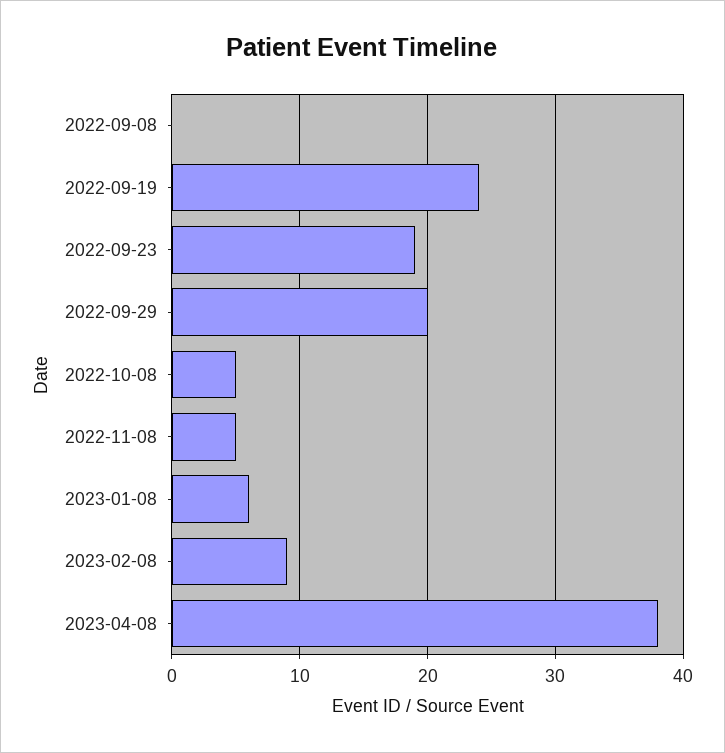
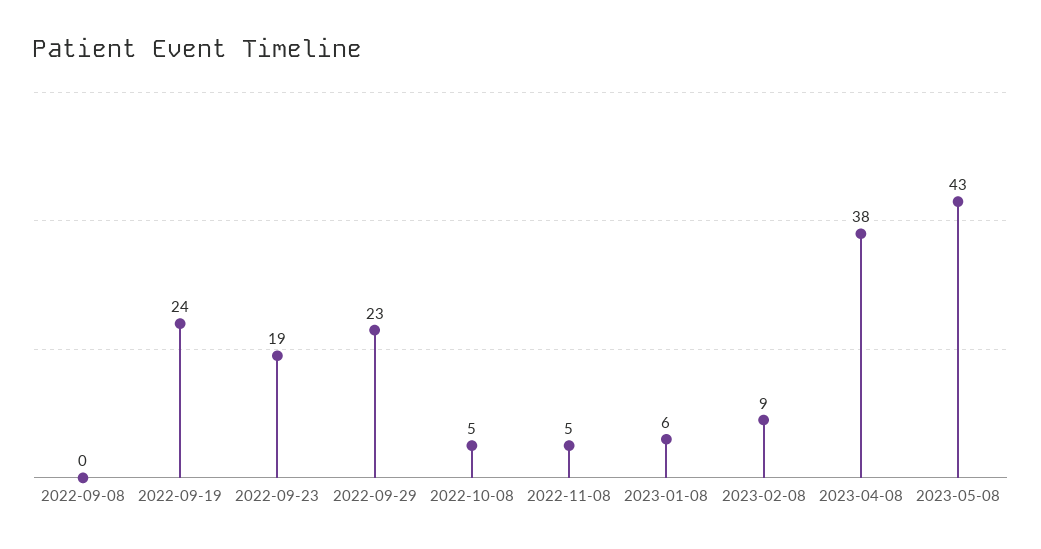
2022-09-29: 20 -> 23
2023-05-08: none -> 43

